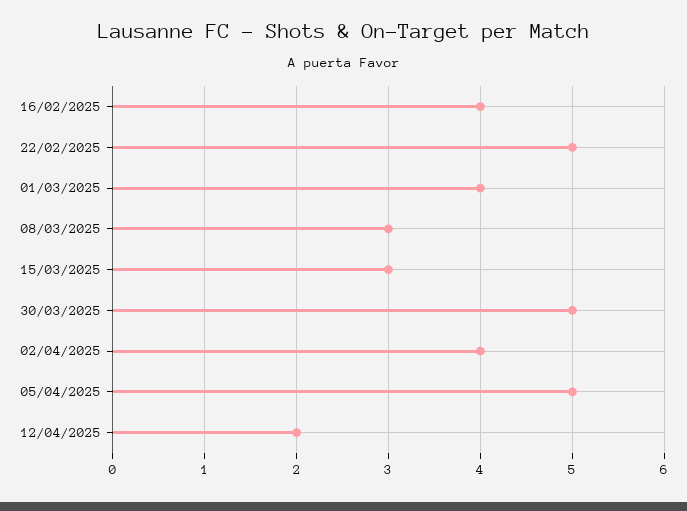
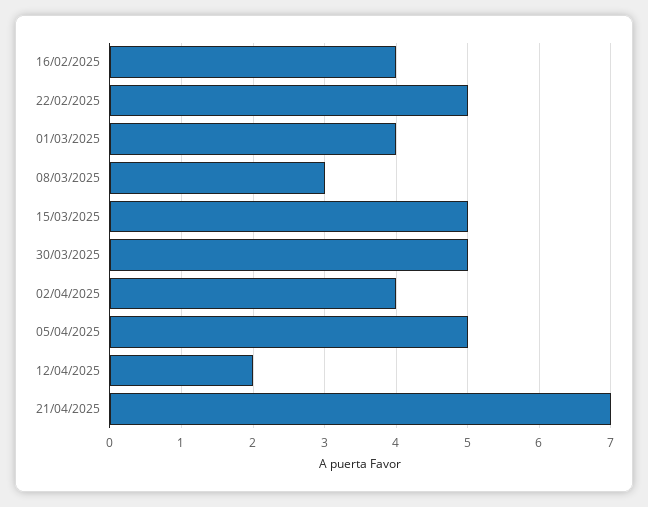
15/03/2025: 3 -> 5
21/04/2025: none -> 7

